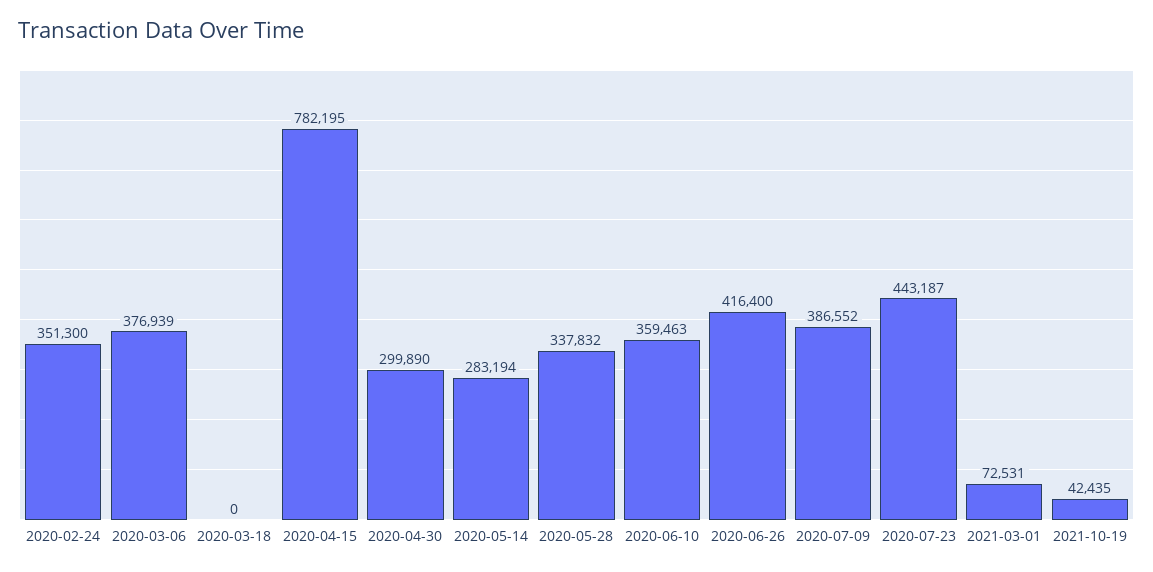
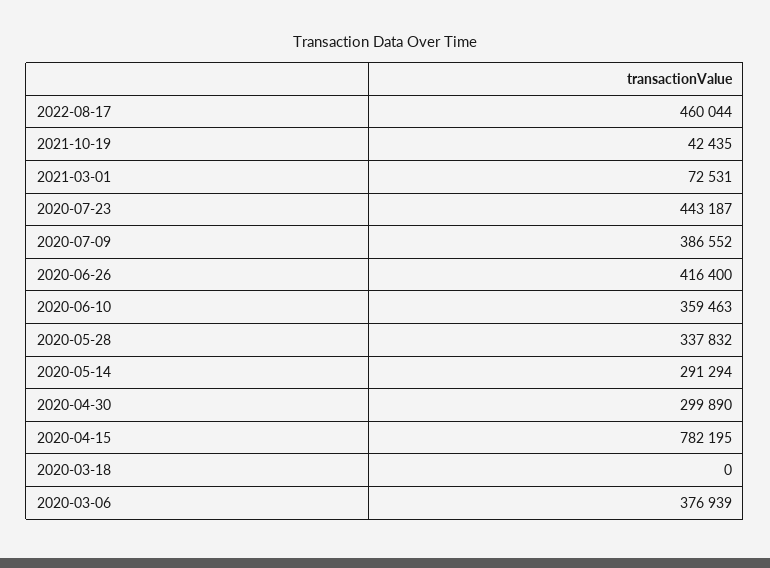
2020-02-24: 351300 -> none
2020-05-14: 283194 -> 291294
2022-08-17: none -> 460044

